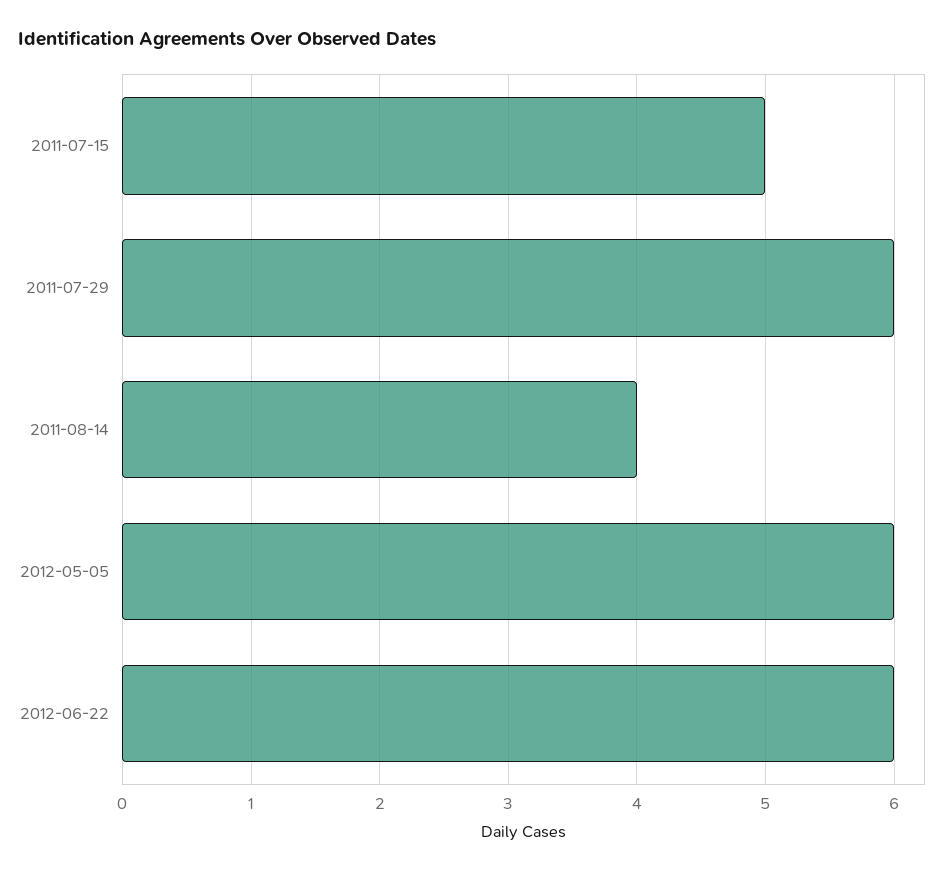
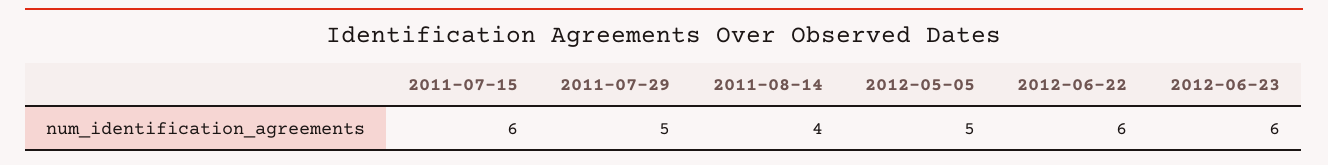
2011-07-15: 5 -> 6
2011-07-29: 6 -> 5
2012-05-05: 6 -> 5
2012-06-23: none -> 6

